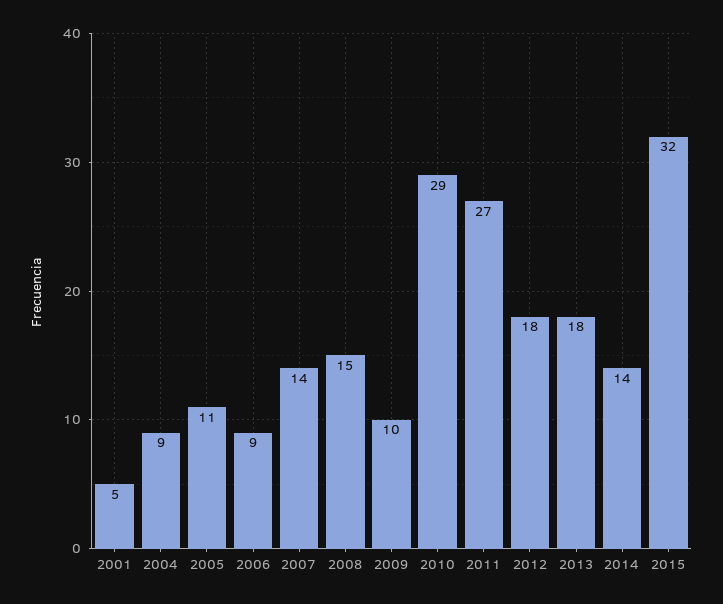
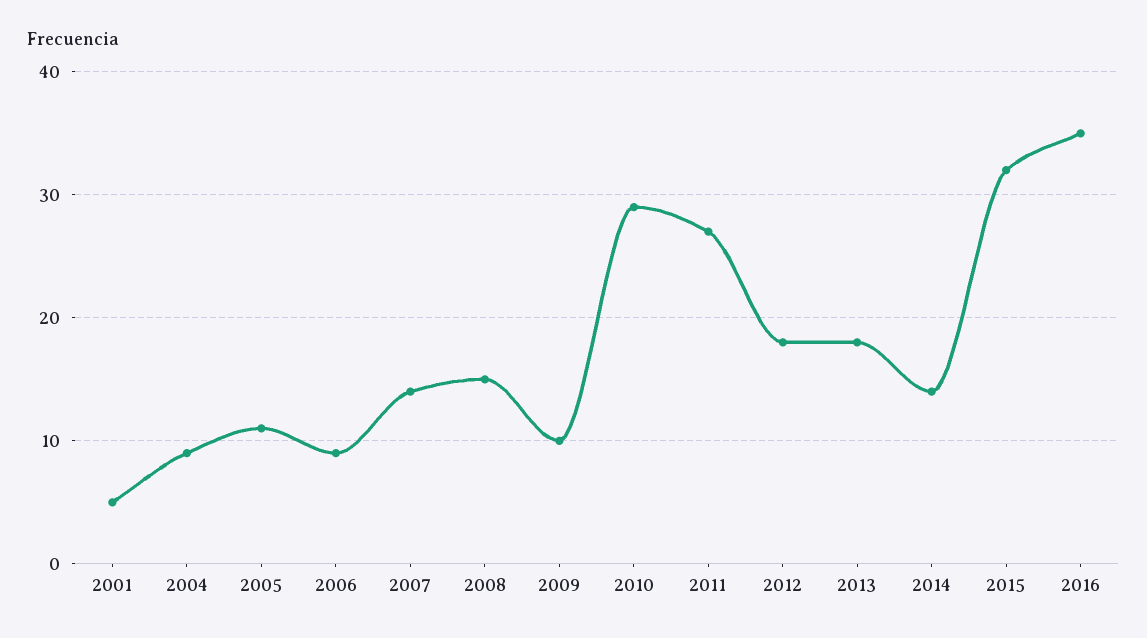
2016: none -> 35

